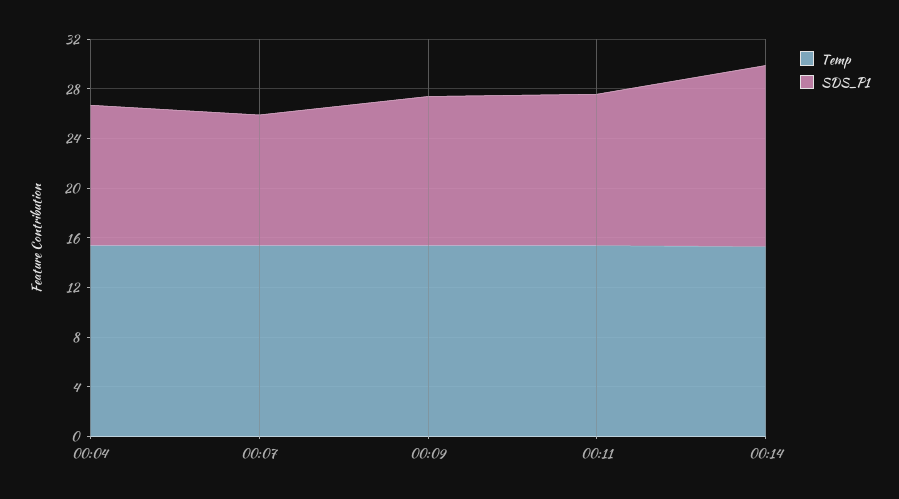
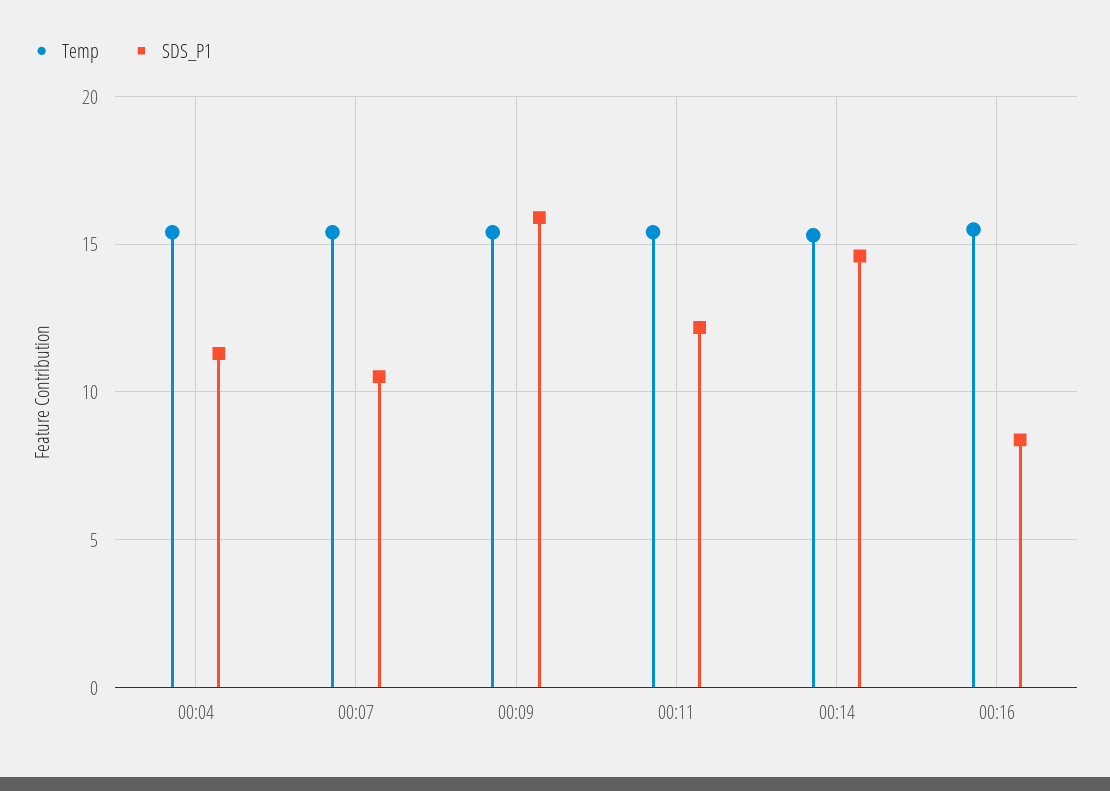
SDS_P1, 00:09: 12 -> 16
Temp, 00:16: none -> 15.5
SDS_P1, 00:16: none -> 8.5

